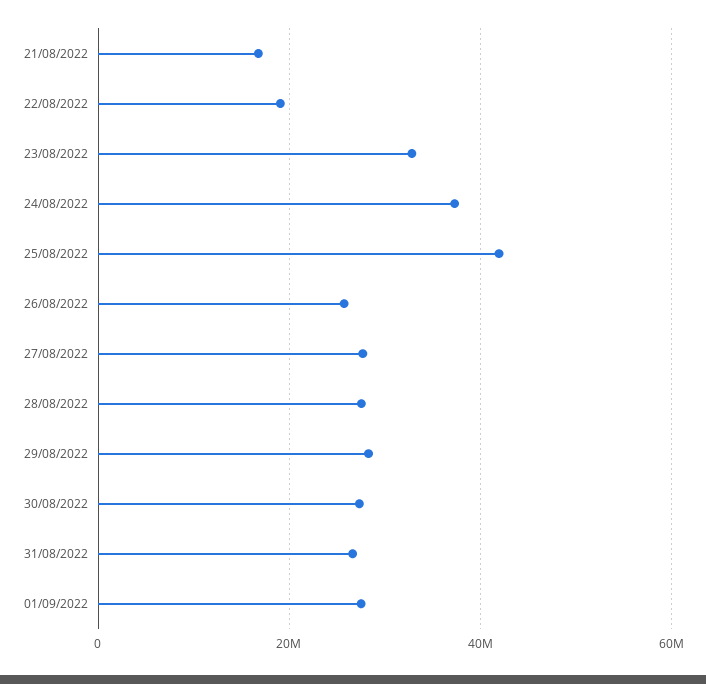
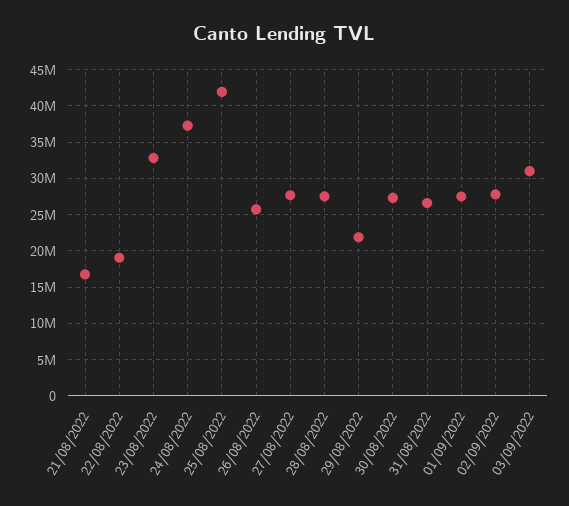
29/08/2022: 28000000 -> 22000000
02/09/2022: none -> 28000000
03/09/2022: none -> 31000000

